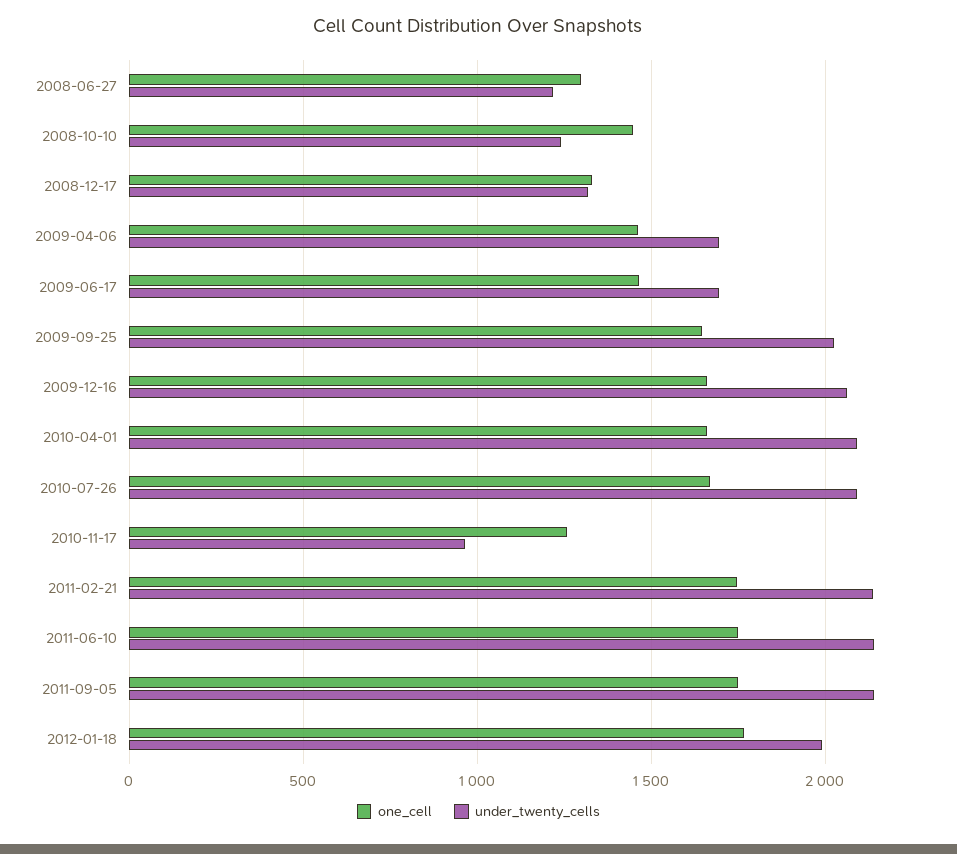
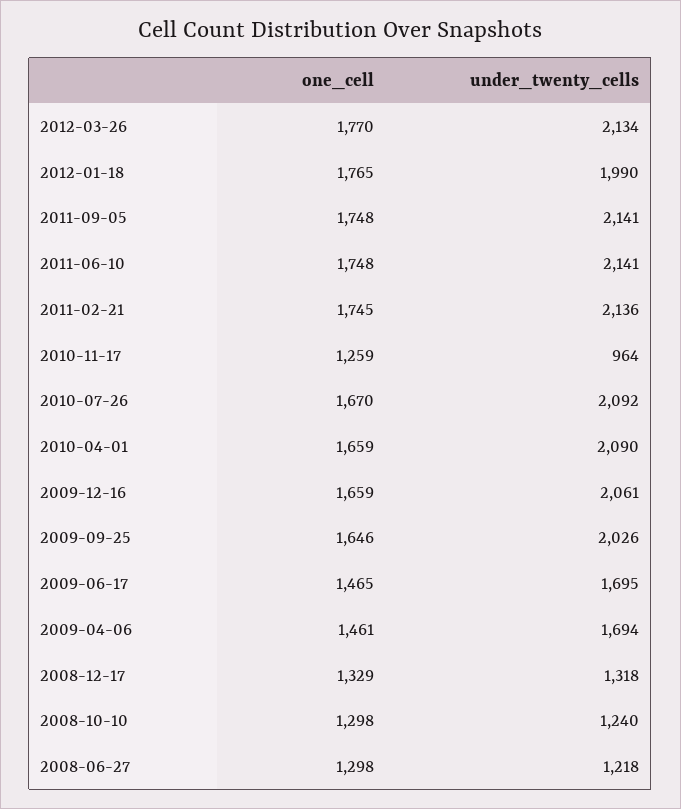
one_cell, 2008-10-10: 1450 -> 1298
one_cell, 2012-03-26: none -> 1770
under_twenty_cells, 2012-03-26: none -> 2134

